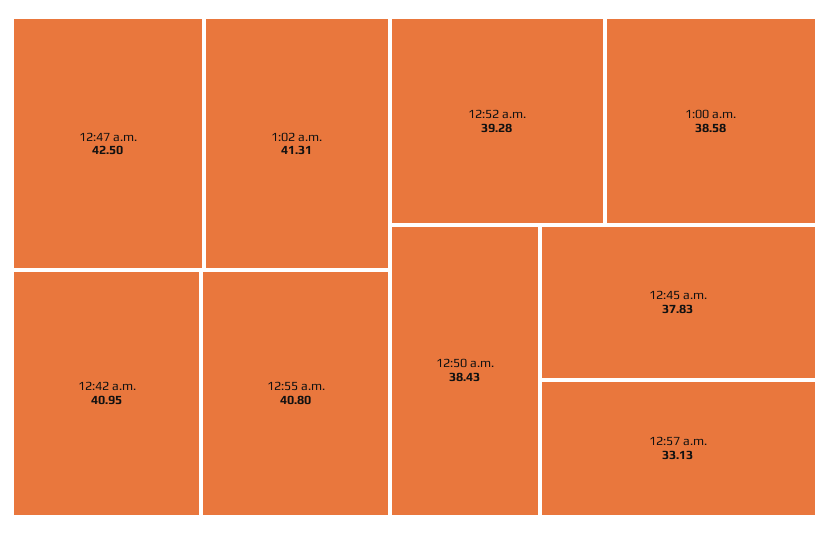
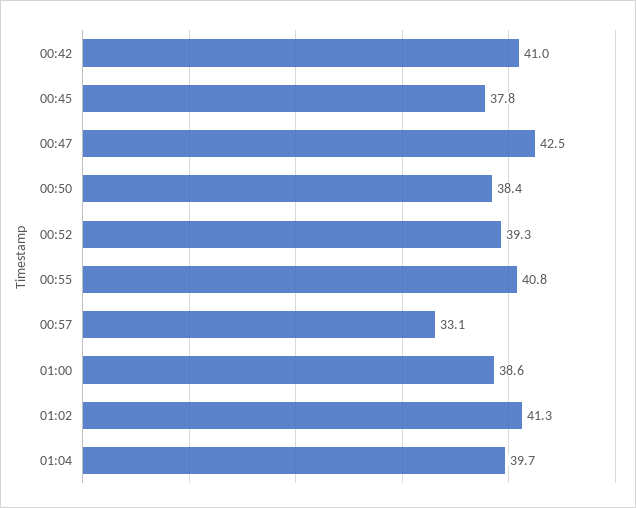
01:04: none -> 39.7

